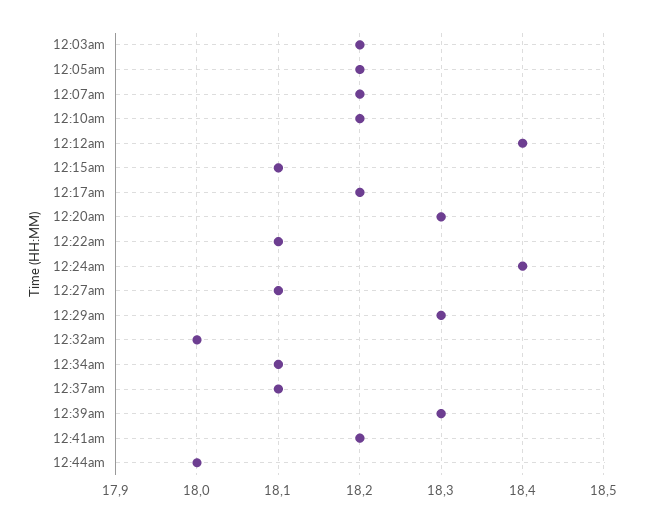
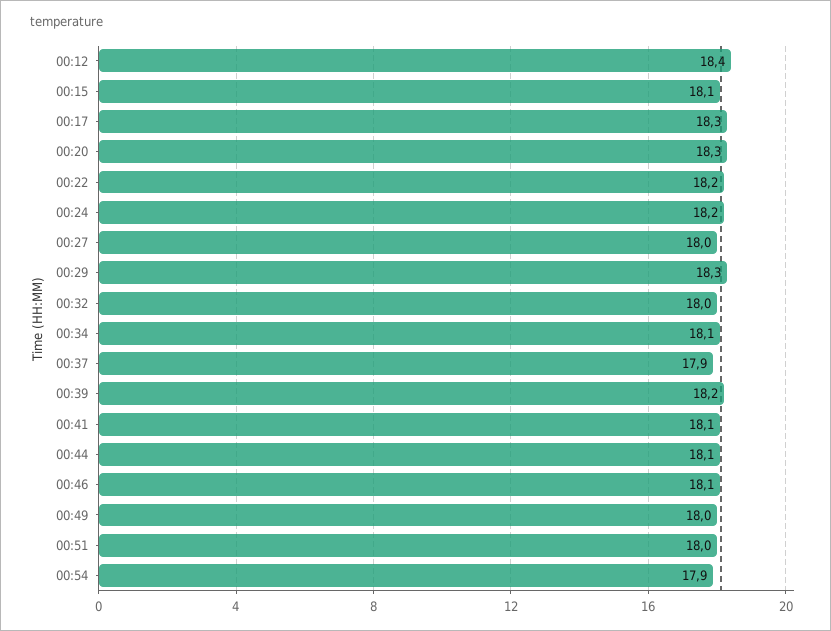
12:03am: 18.2 -> none
12:05am: 18.2 -> none
12:07am: 18.2 -> none
12:10am: 18.2 -> none
12:17am: 18.2 -> 18.3
12:22am: 18.1 -> 18.2
12:24am: 18.4 -> 18.2
12:27am: 18.1 -> 18
12:37am: 18.1 -> 17.9
12:39am: 18.3 -> 18.2
12:41am: 18.2 -> 18.1
12:44am: 18 -> 18.1
00:46: none -> 18.1
00:49: none -> 18
00:51: none -> 18
00:54: none -> 17.9

